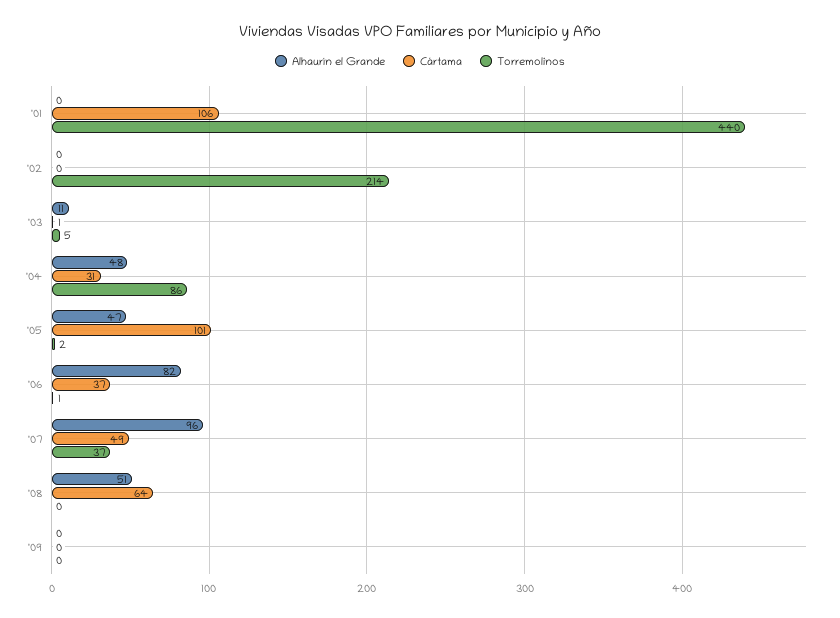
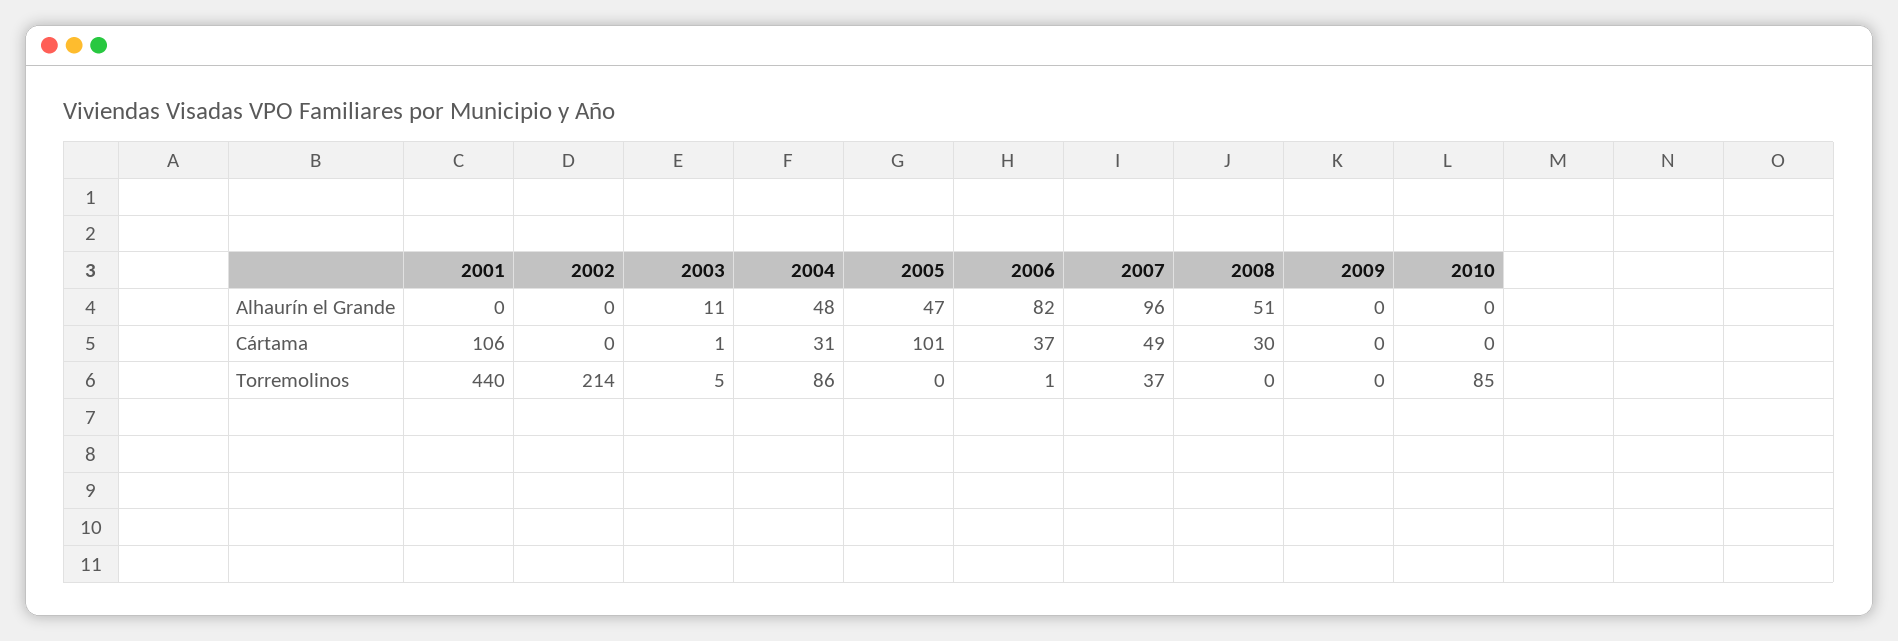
Torremolinos, '05: 2 -> 0
Cártama, '08: 64 -> 30
Alhaurín el Grande, 2010: none -> 0
Cártama, 2010: none -> 0
Torremolinos, 2010: none -> 85

